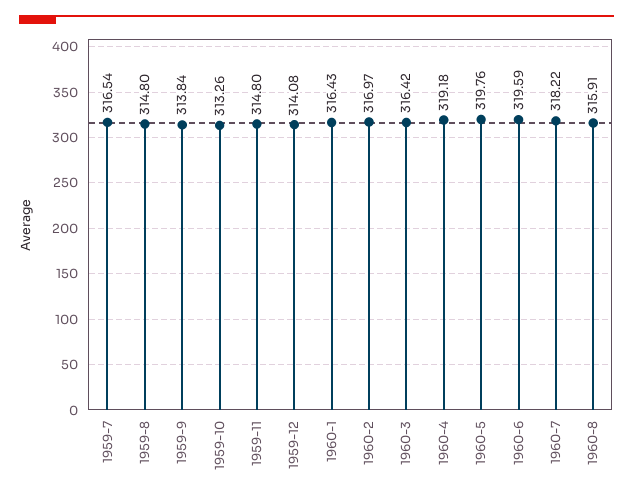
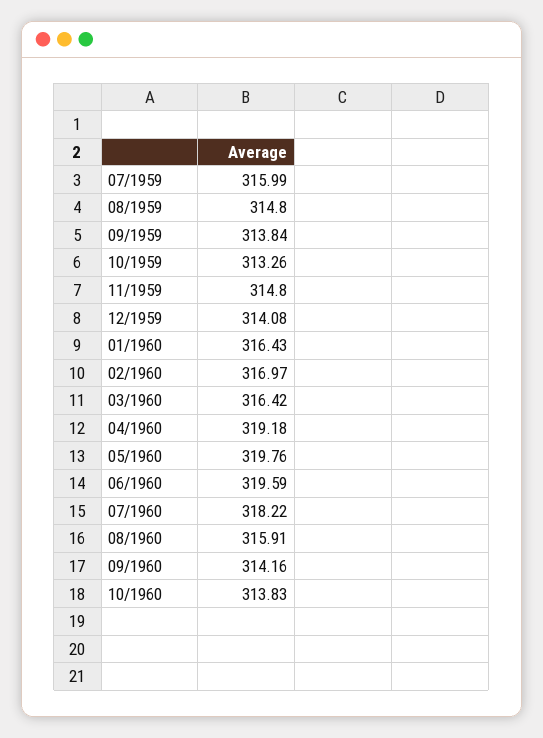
1959-7: 316.54 -> 315.99
09/1960: none -> 314.16
10/1960: none -> 313.83

